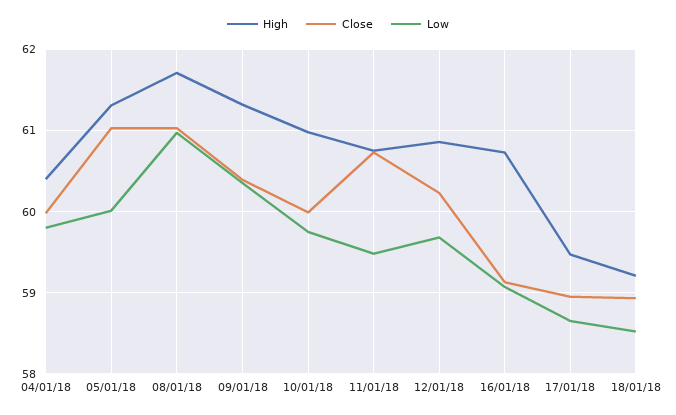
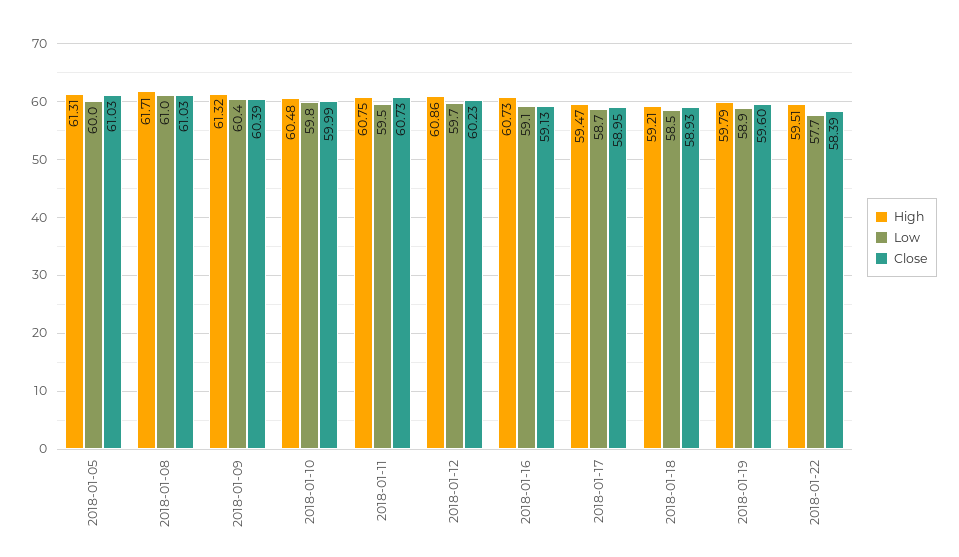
High, 04/01/18: 60.4 -> none
Close, 04/01/18: 60 -> none
Low, 04/01/18: 59.8 -> none
High, 10/01/18: 61 -> 60.48
High, 2018-01-19: none -> 59.79
Low, 2018-01-19: none -> 58.9
Close, 2018-01-19: none -> 59.6
High, 2018-01-22: none -> 59.51
Low, 2018-01-22: none -> 57.7
Close, 2018-01-22: none -> 58.39

